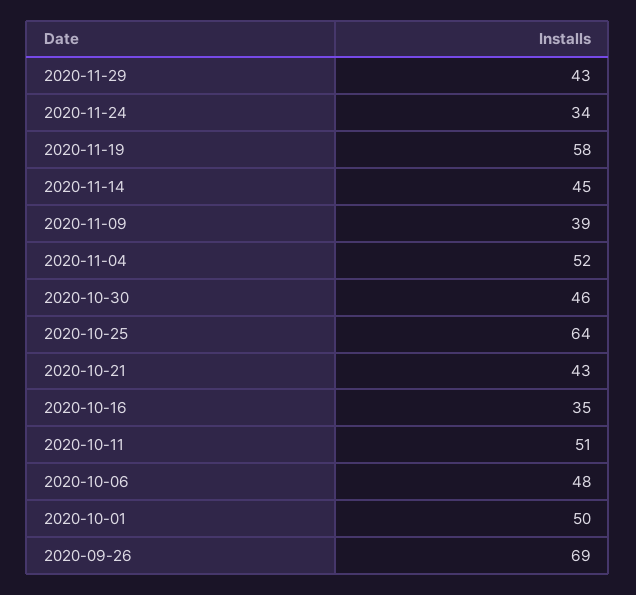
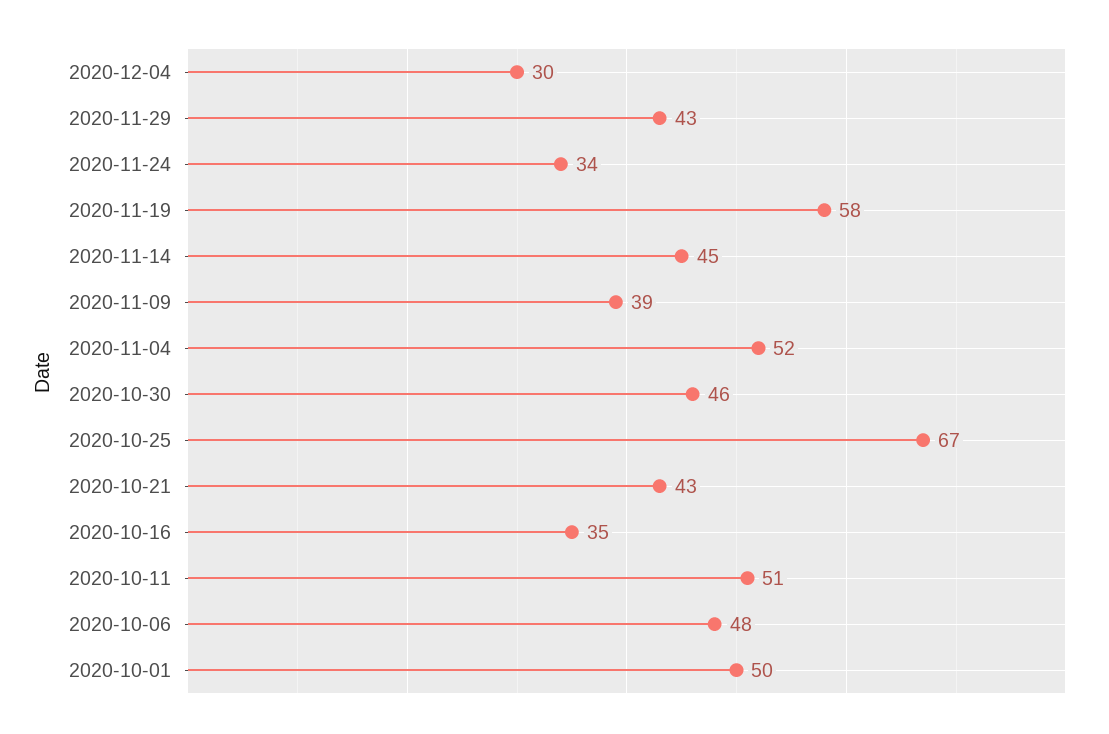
2020-10-25: 64 -> 67
2020-09-26: 69 -> none
2020-12-04: none -> 30

